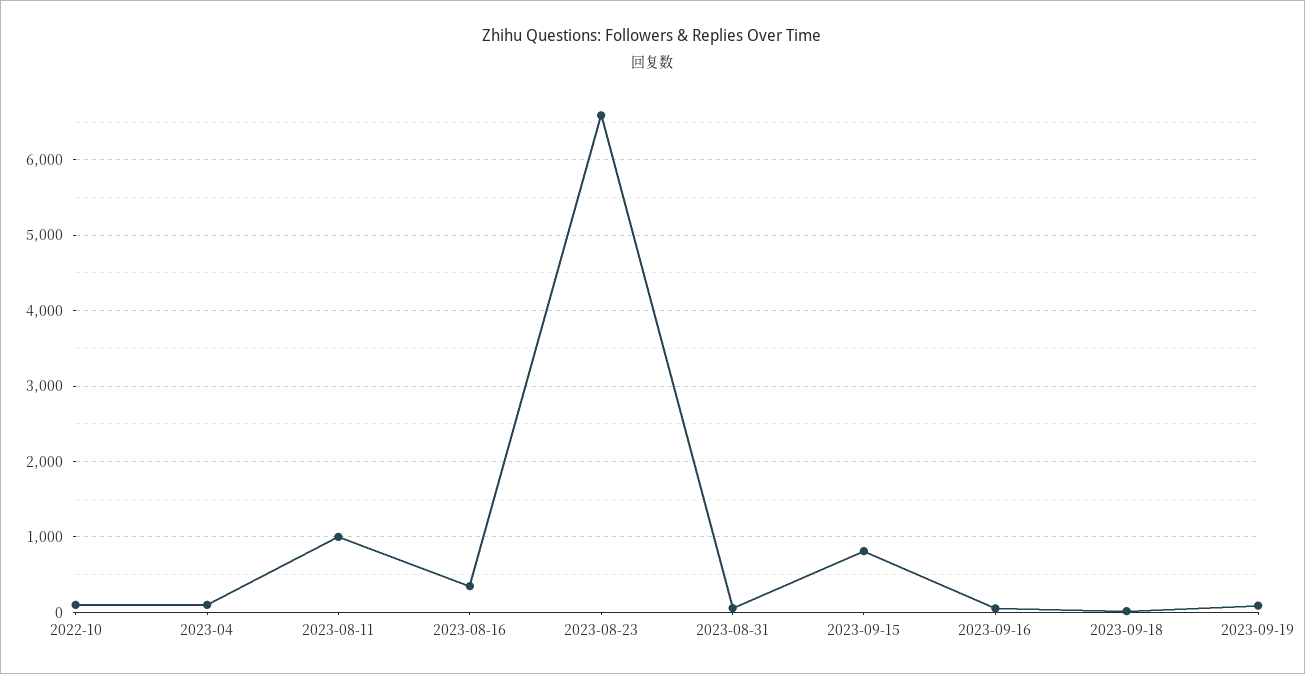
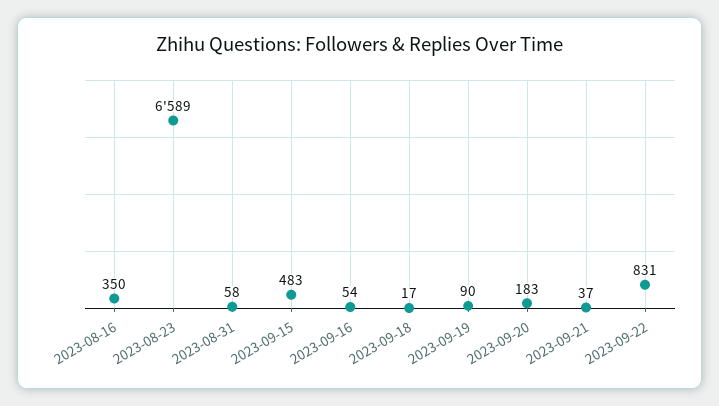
2022-10: 100 -> none
2023-04: 100 -> none
2023-08-11: 1000 -> none
2023-09-15: 800 -> 483
2023-09-20: none -> 183
2023-09-21: none -> 37
2023-09-22: none -> 831

